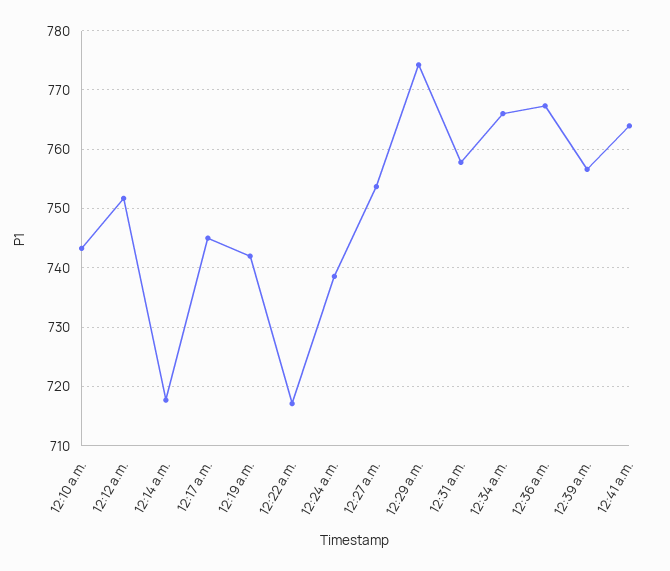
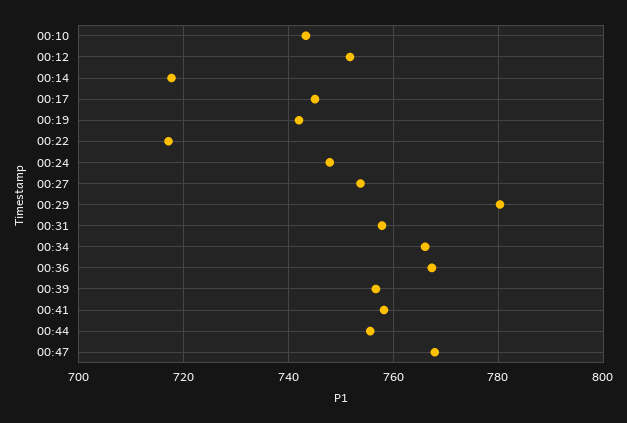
12:24 a.m.: 738 -> 748
12:29 a.m.: 774 -> 780
12:41 a.m.: 764 -> 758
00:44: none -> 756
00:47: none -> 768

